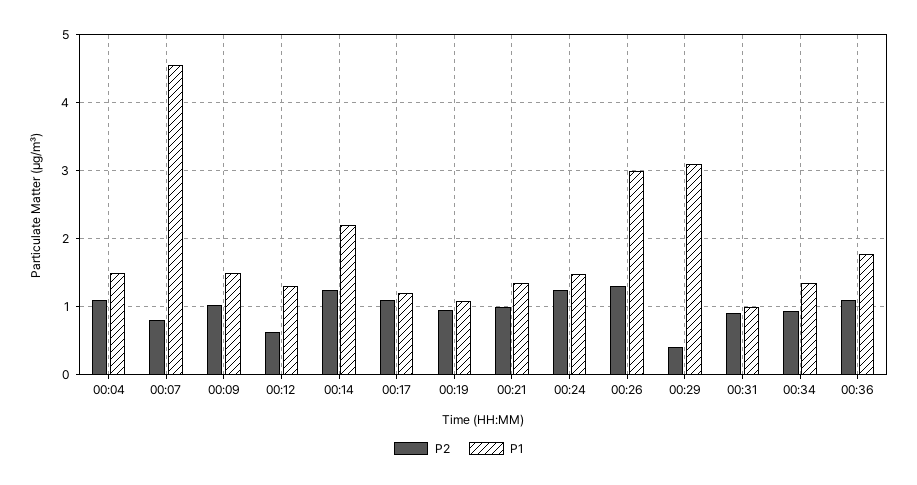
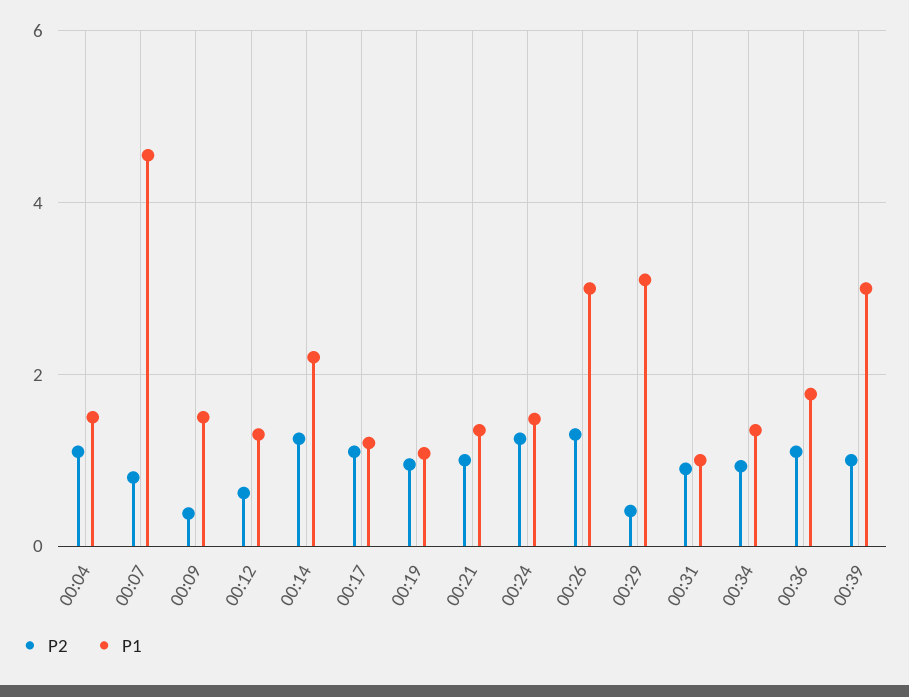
P2, 00:09: 1 -> 0.4
P2, 00:39: none -> 1
P1, 00:39: none -> 3

